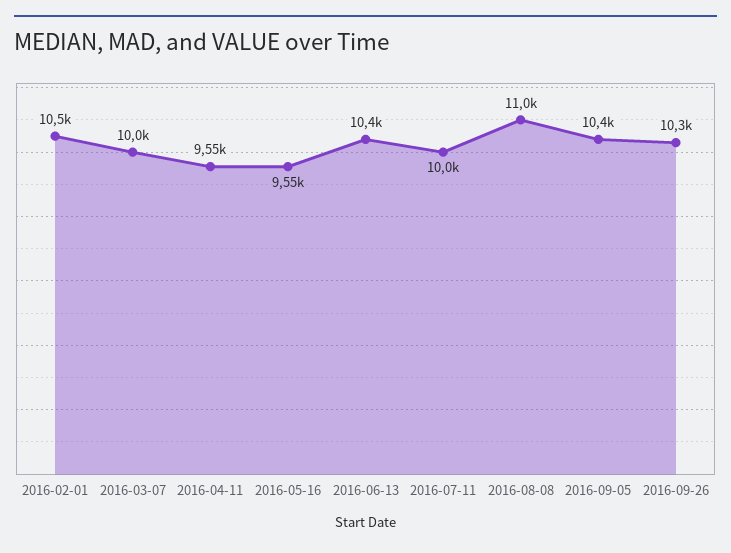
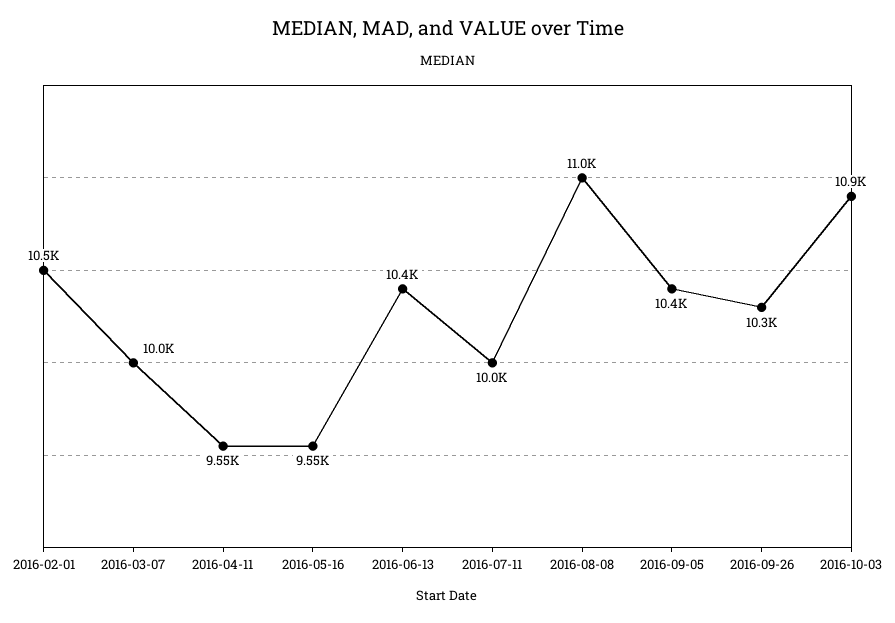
2016-10-03: none -> 10900

